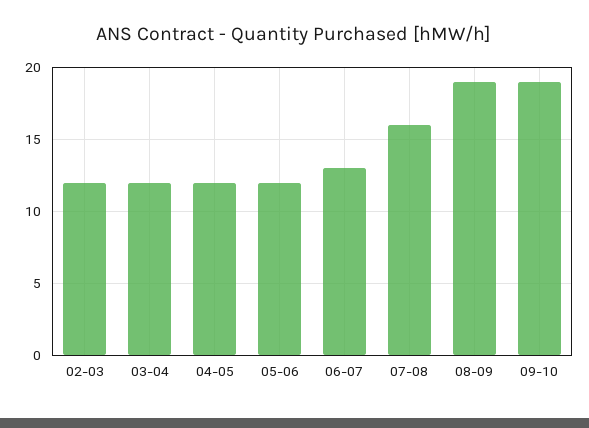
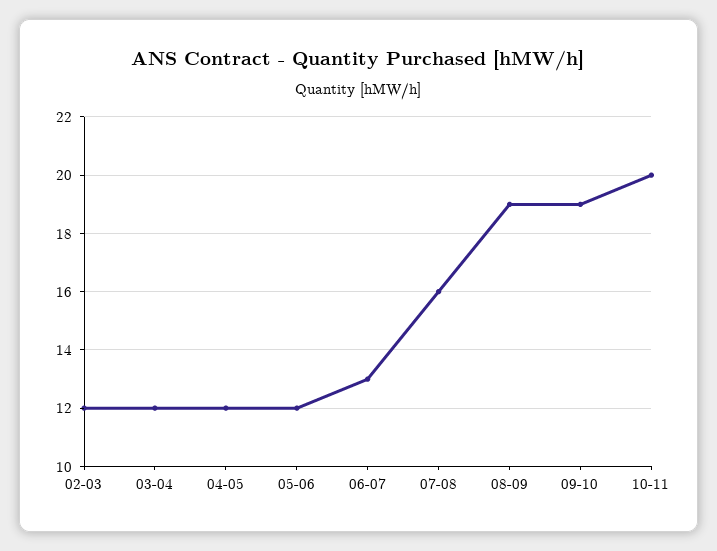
10-11: none -> 20

